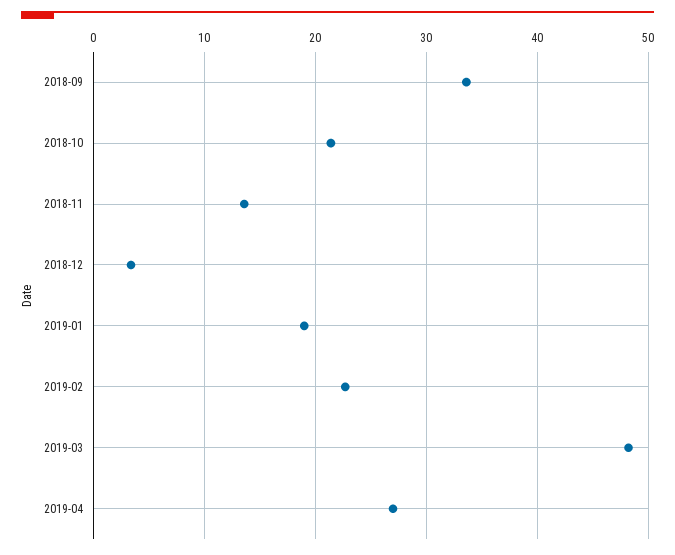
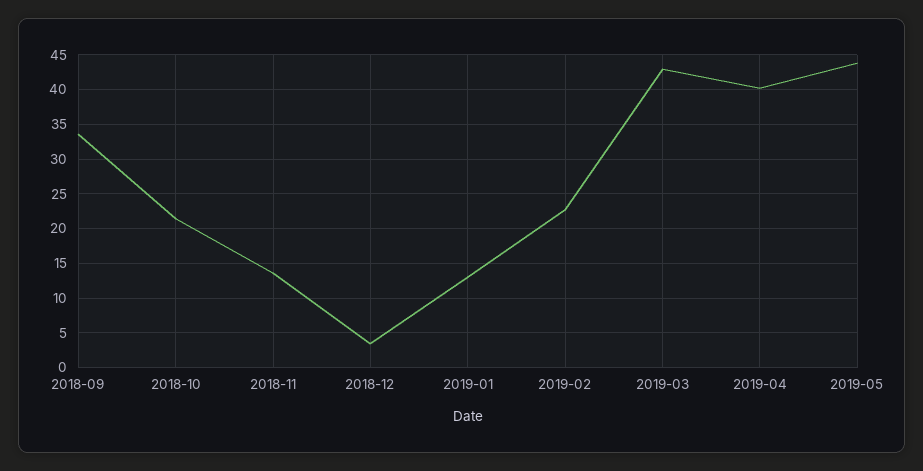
2019-01: 19 -> 13
2019-03: 48 -> 43
2019-04: 27 -> 40
2019-05: none -> 44

